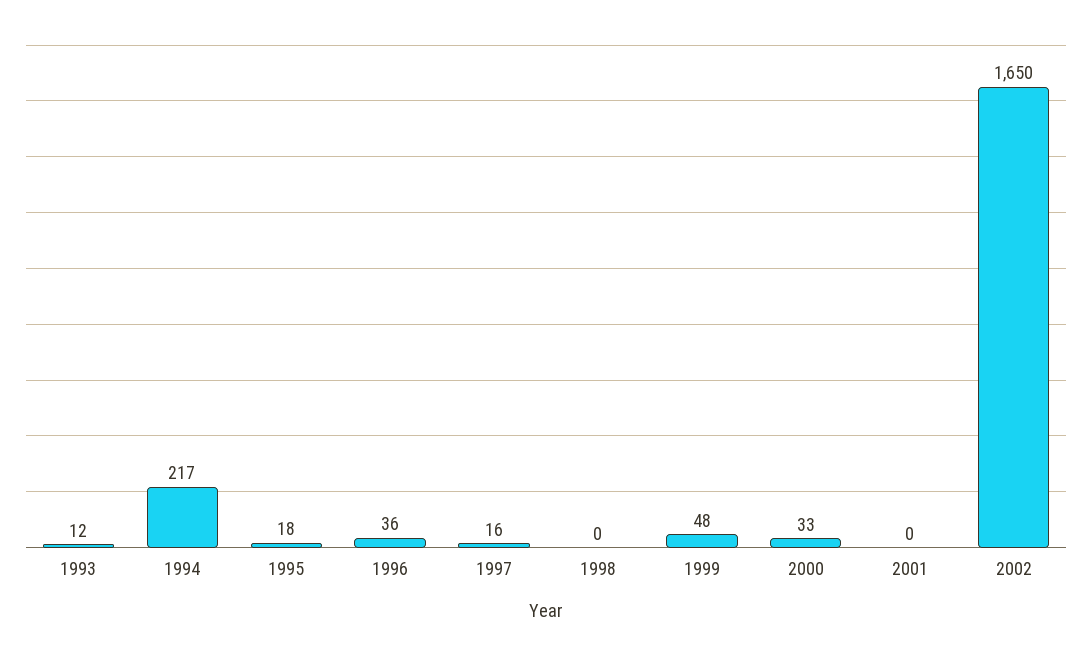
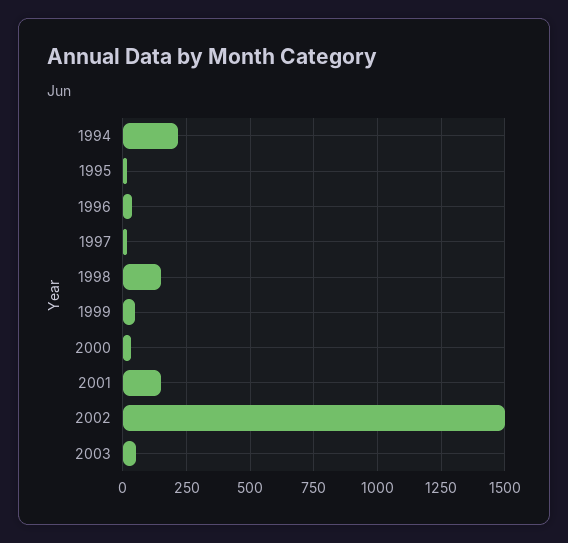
1993: 12 -> none
1998: 0 -> 150
2001: 0 -> 150
2002: 1650 -> 1500
2003: none -> 50

